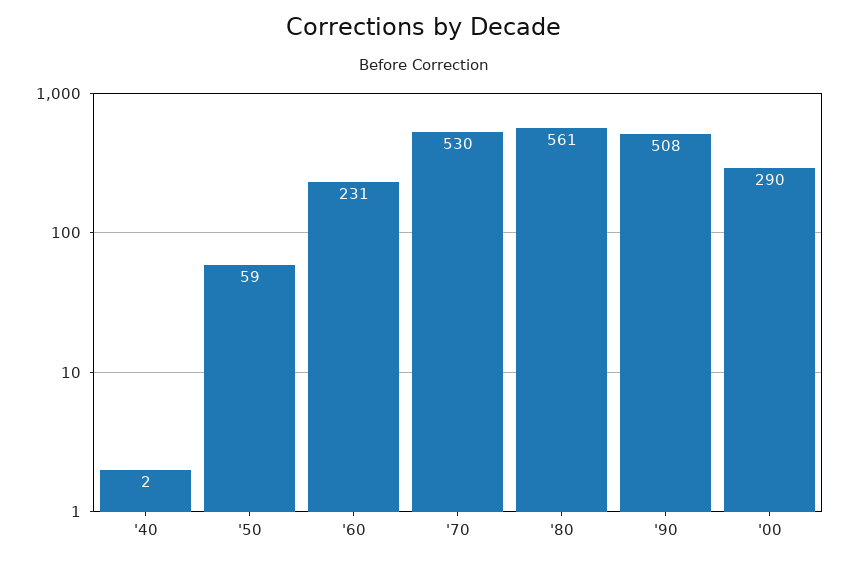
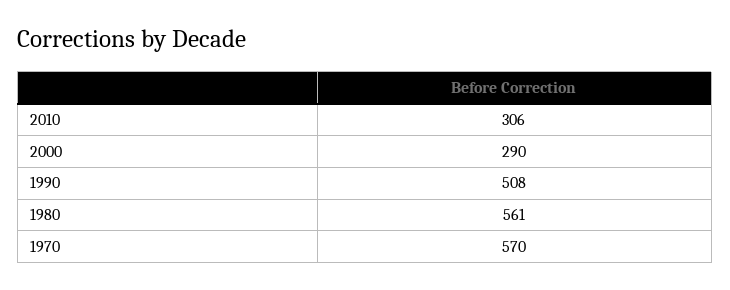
'40: 2 -> none
'50: 59 -> none
'60: 231 -> none
'70: 530 -> 570
2010: none -> 306

